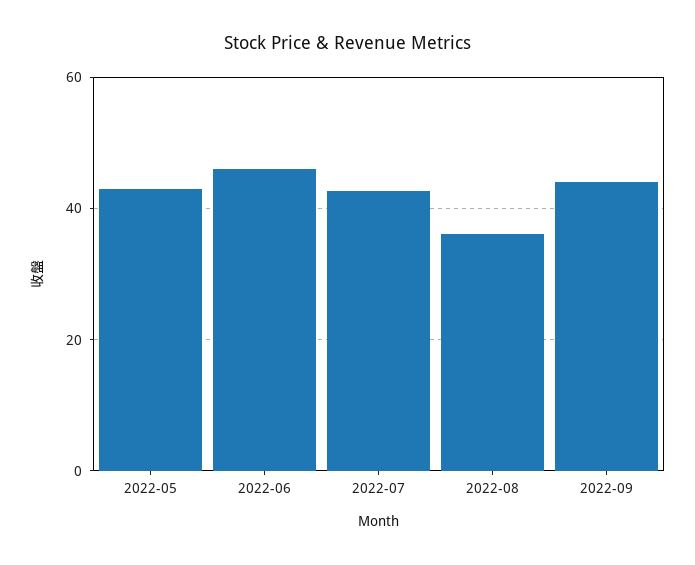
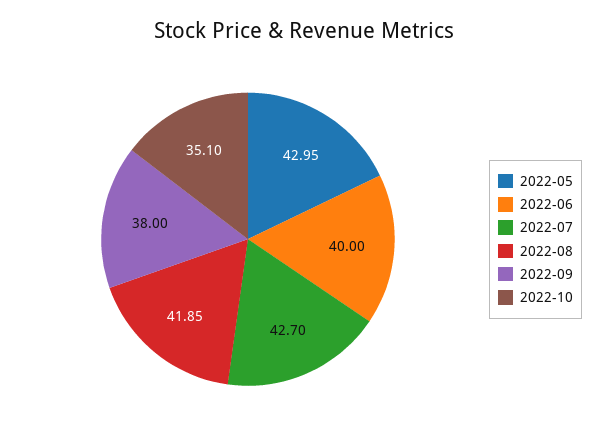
2022-06: 46 -> 40
2022-08: 36 -> 41.85
2022-09: 44 -> 38
2022-10: none -> 35.1

